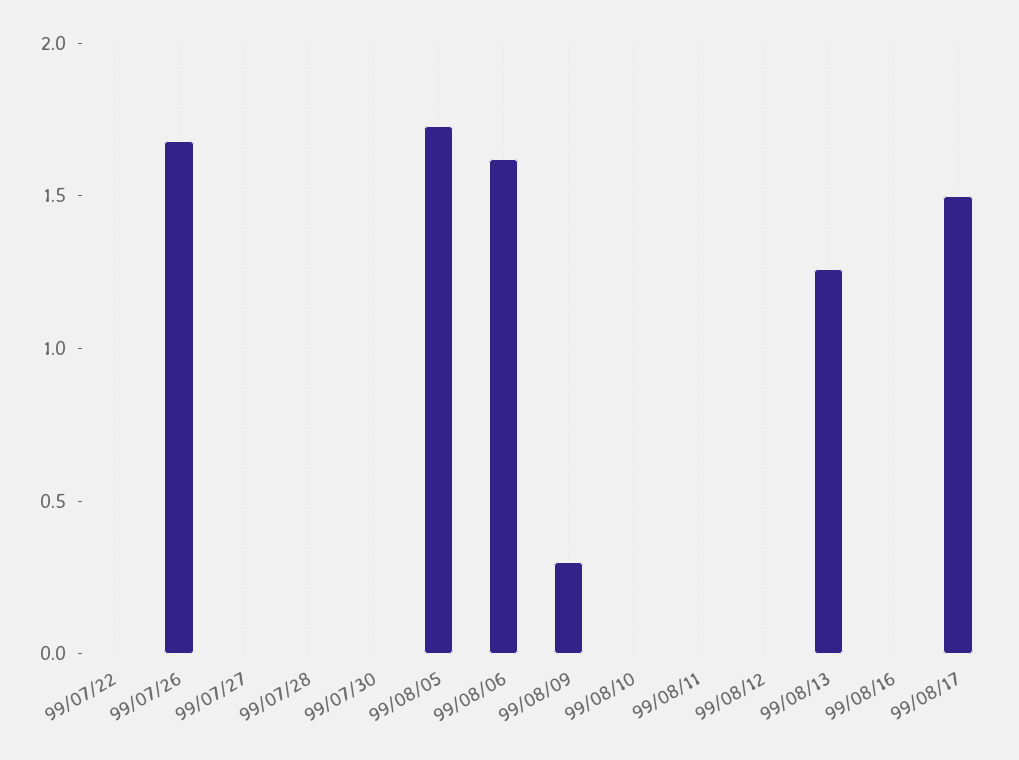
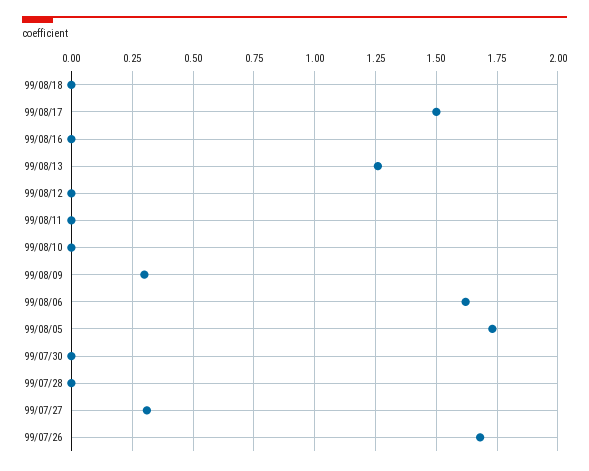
99/07/22: 0 -> none
99/07/27: 0 -> 0.3
99/08/18: none -> 0

